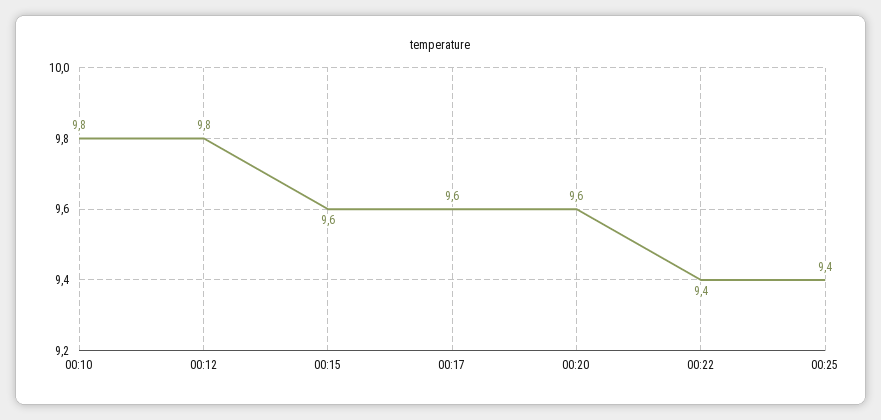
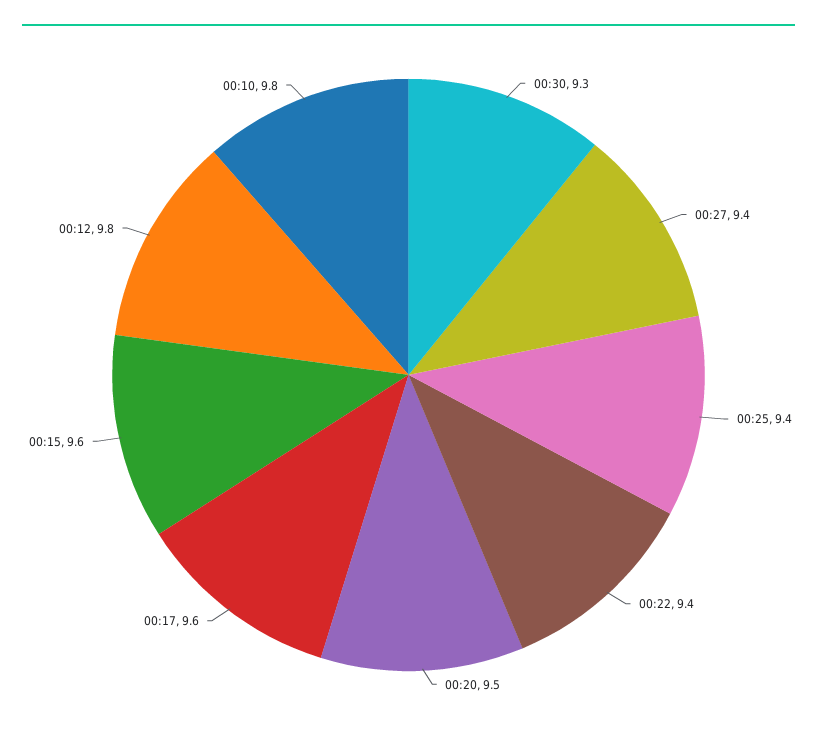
00:20: 9.6 -> 9.5
00:30: none -> 9.3
00:27: none -> 9.4

